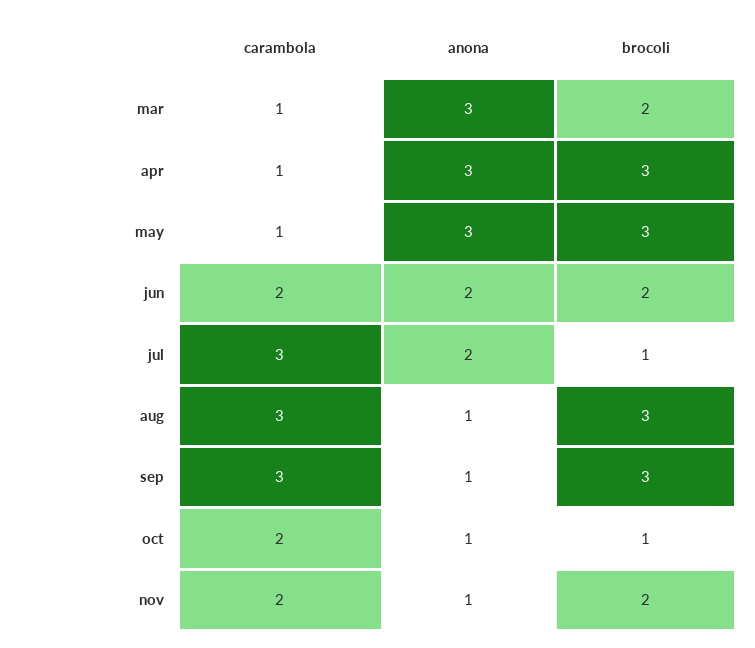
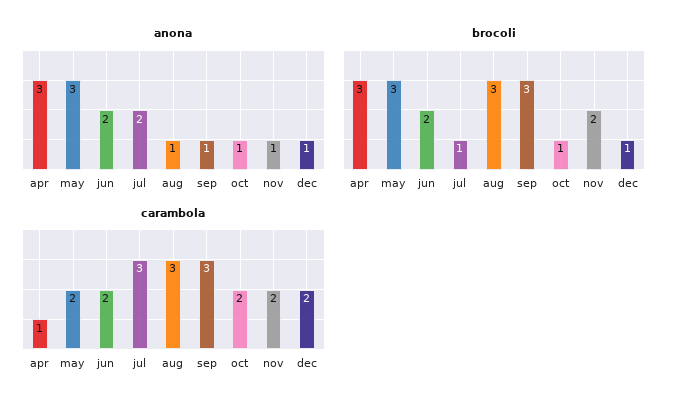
carambola, mar: 1 -> none
anona, mar: 3 -> none
brocoli, mar: 2 -> none
carambola, may: 1 -> 2
anona, dec: none -> 1
brocoli, dec: none -> 1
carambola, dec: none -> 2

